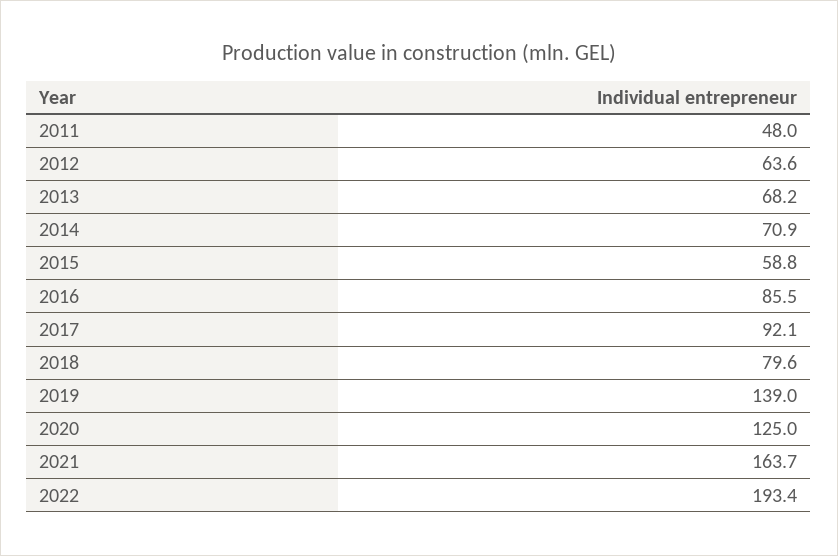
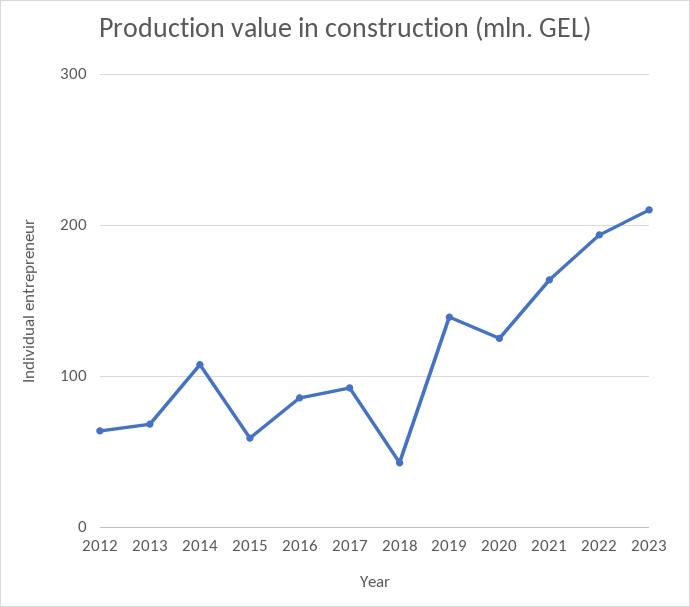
2011: 48 -> none
2014: 70.9 -> 110
2018: 79.6 -> 40
2023: none -> 210

